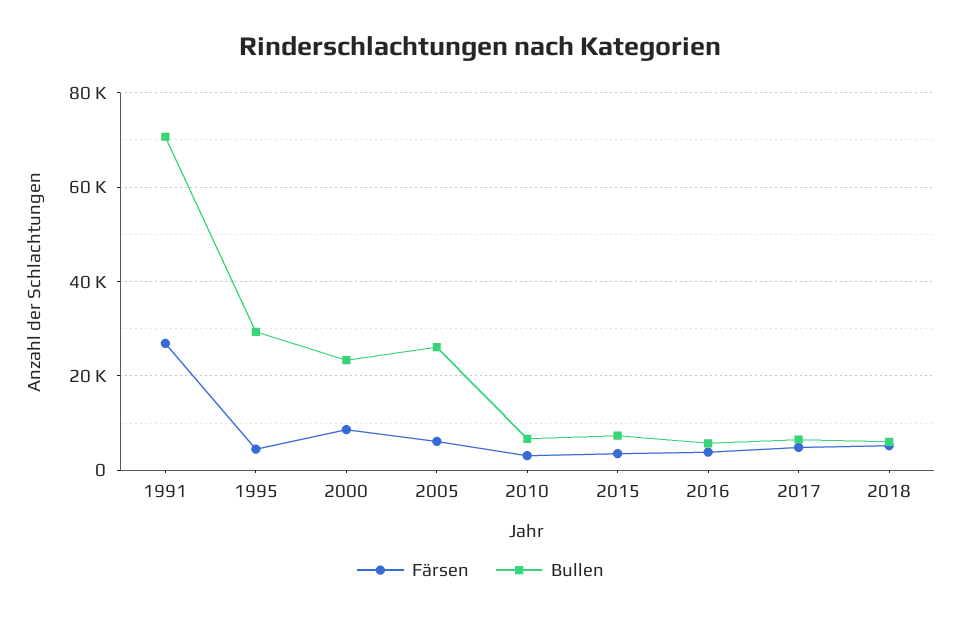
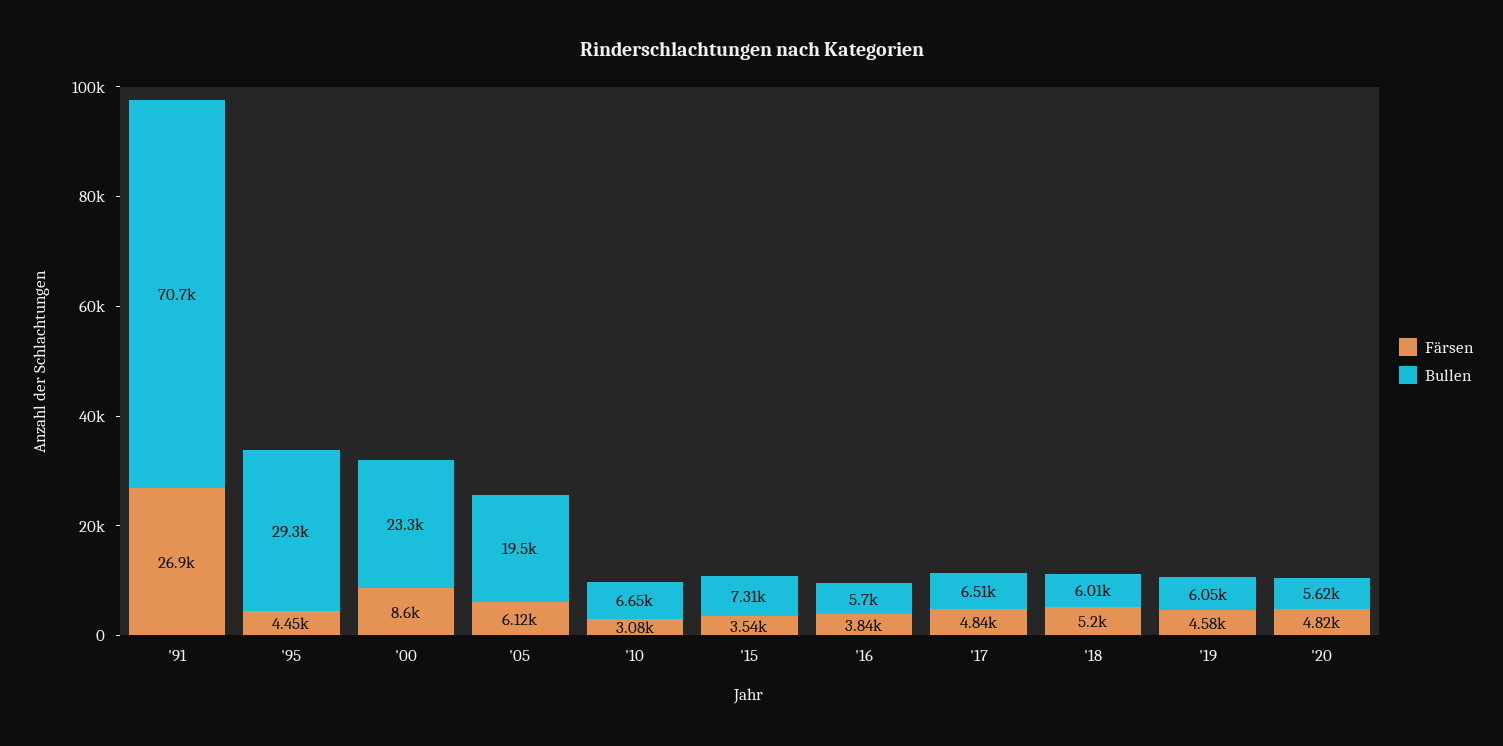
Bullen, 2005: 26000 -> 19500
Färsen, '19: none -> 4580
Bullen, '19: none -> 6050
Färsen, '20: none -> 4820
Bullen, '20: none -> 5620

